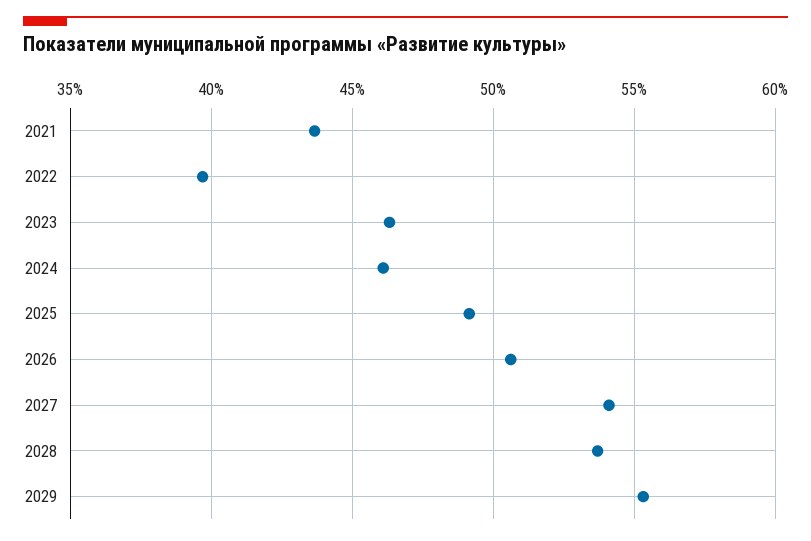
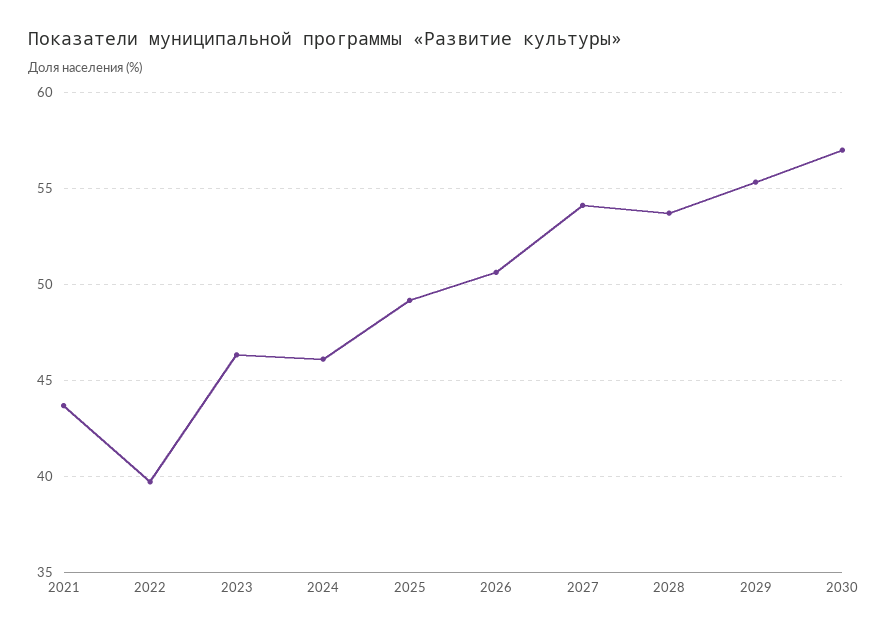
2030: none -> 57

